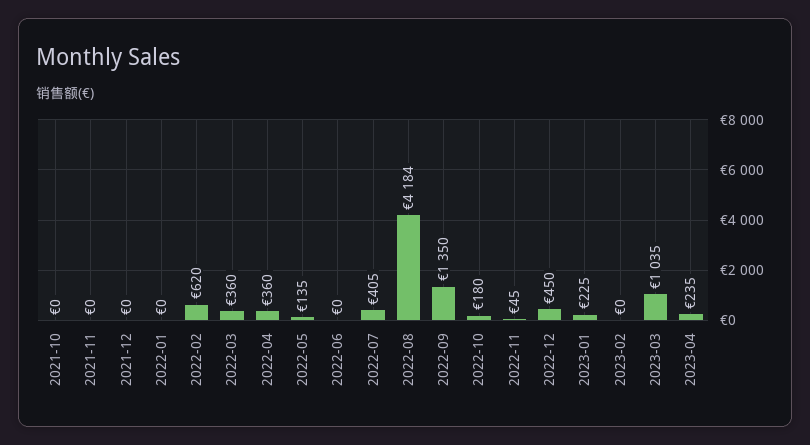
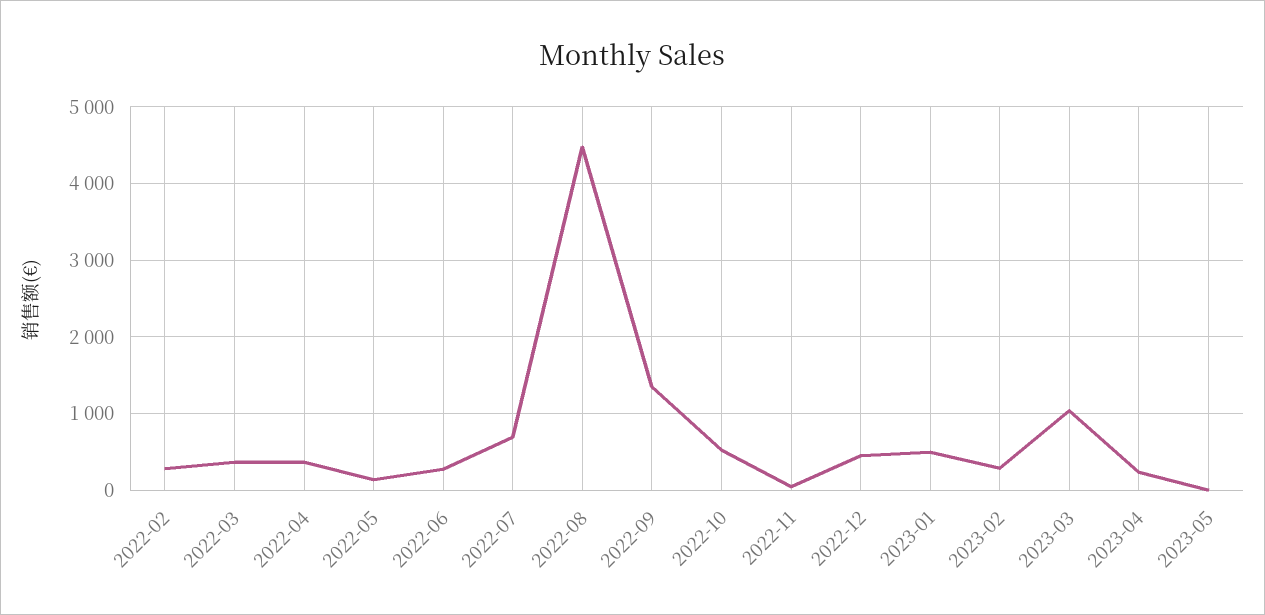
2021-10: 0 -> none
2021-11: 0 -> none
2021-12: 0 -> none
2022-01: 0 -> none
2022-02: 620 -> 300
2022-06: 0 -> 300
2022-07: 405 -> 700
2022-08: 4184 -> 4500
2022-10: 180 -> 500
2023-01: 225 -> 500
2023-02: 0 -> 300
2023-05: none -> 0

